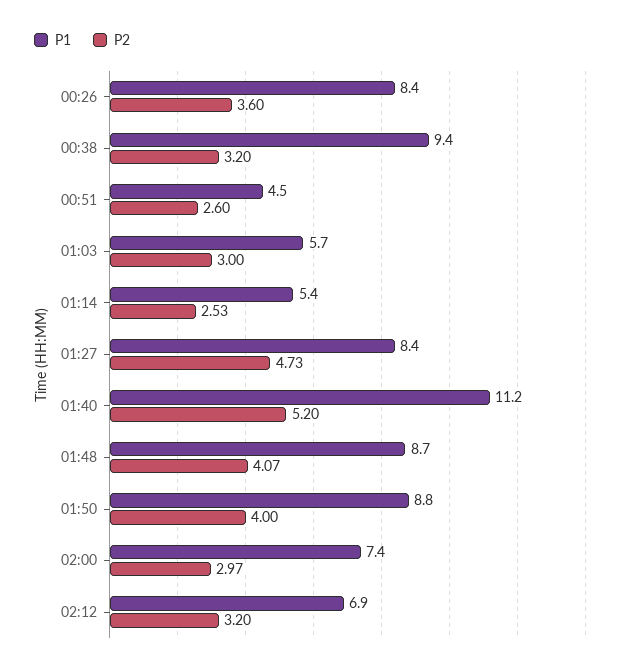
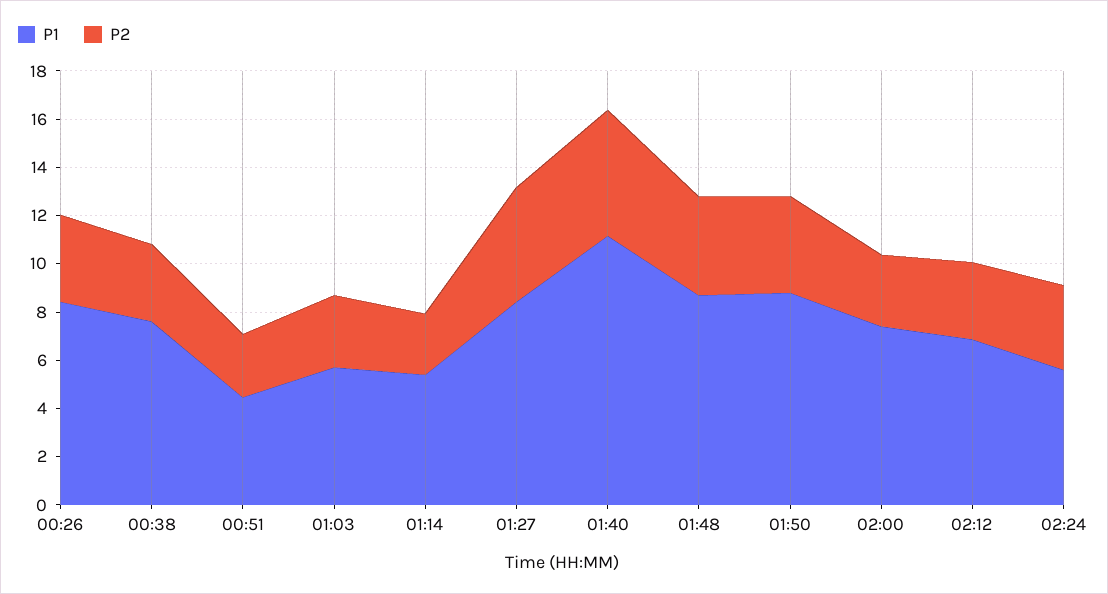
P1, 00:38: 9.4 -> 7.5
P1, 02:24: none -> 5.5
P2, 02:24: none -> 3.5

